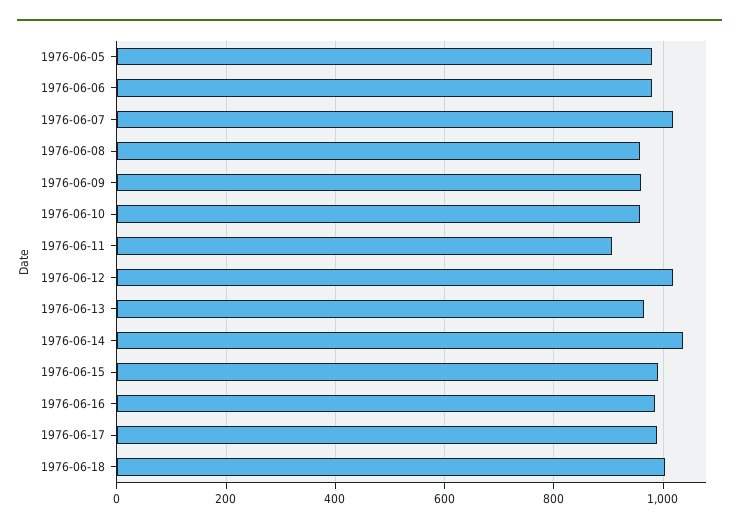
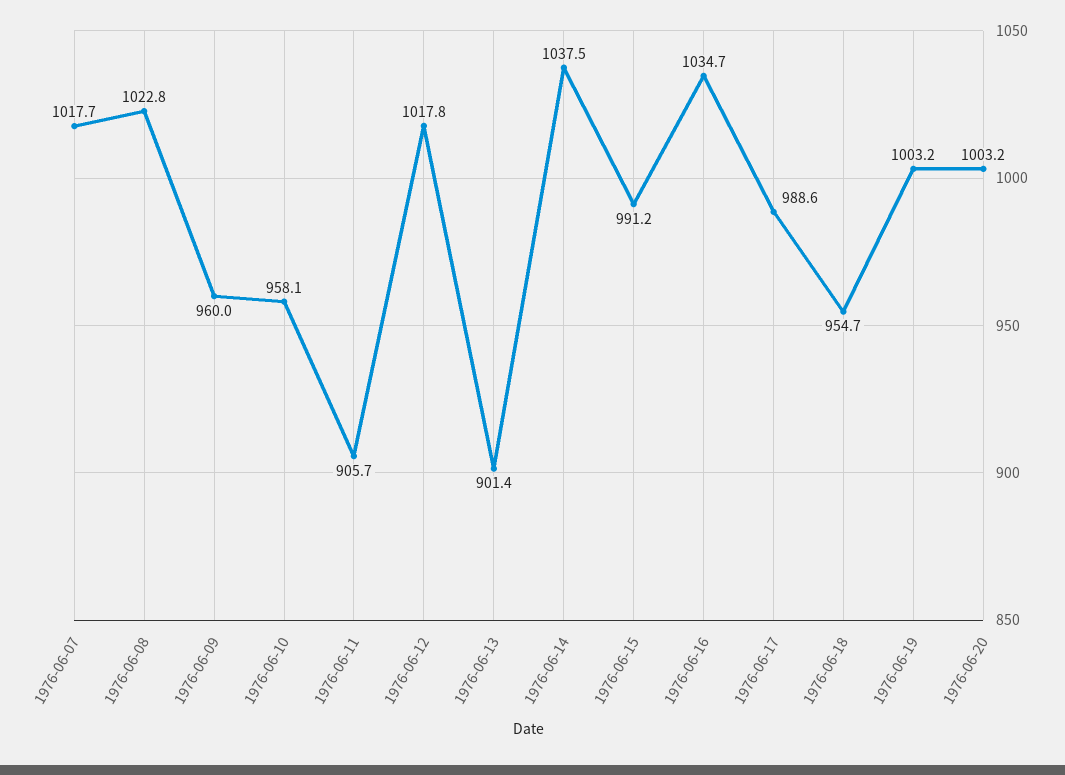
1976-06-05: 980 -> none
1976-06-06: 980 -> none
1976-06-08: 960 -> 1022.8
1976-06-13: 960 -> 901.4
1976-06-16: 980 -> 1034.7
1976-06-18: 1000 -> 954.7
1976-06-19: none -> 1003.2
1976-06-20: none -> 1003.2

